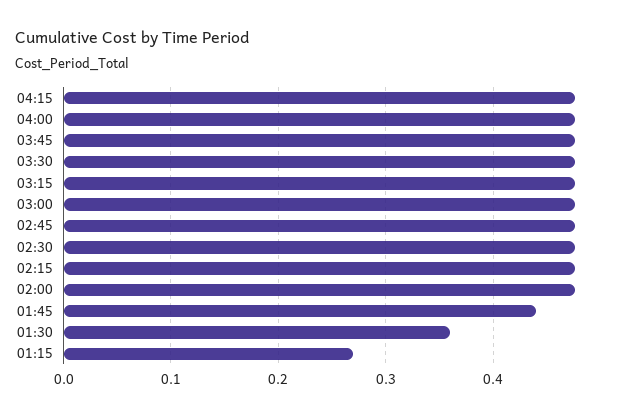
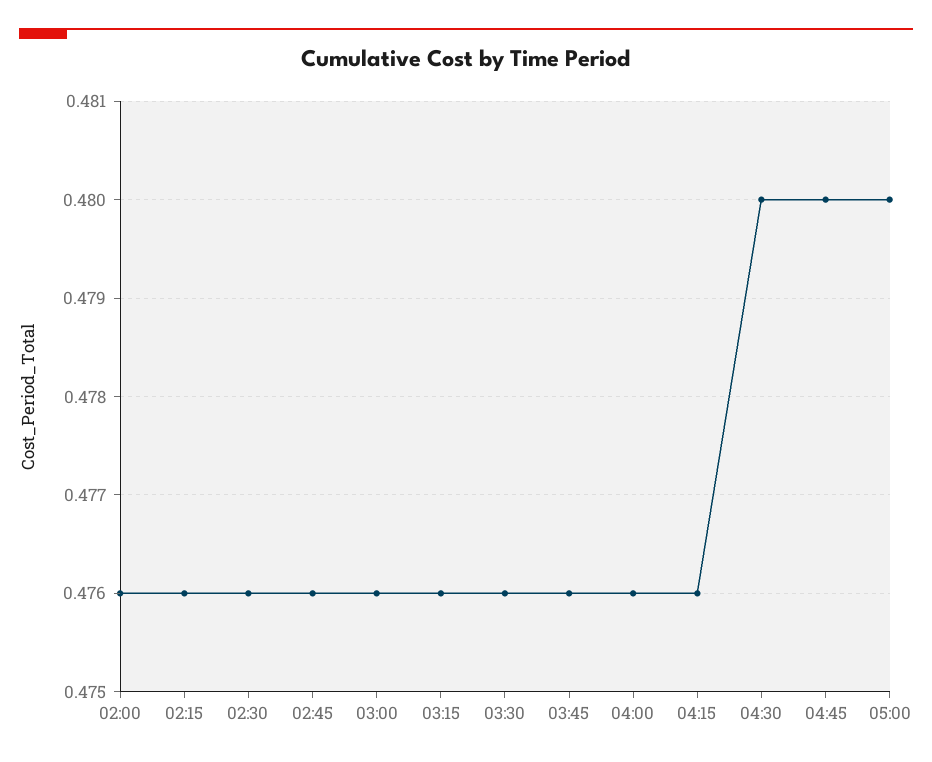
01:45: 0.44 -> none
01:30: 0.36 -> none
01:15: 0.27 -> none
04:30: none -> 0.48
04:45: none -> 0.48
05:00: none -> 0.48

